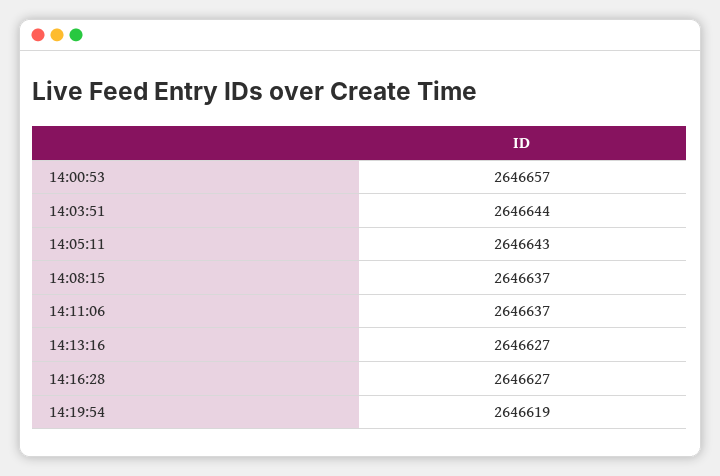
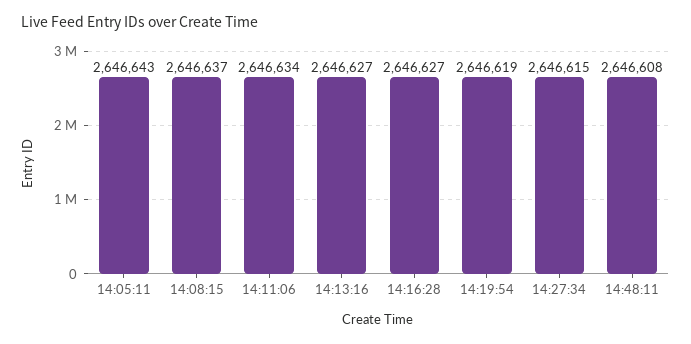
14:00:53: 2646657 -> none
14:03:51: 2646644 -> none
14:11:06: 2646637 -> 2646634
14:27:34: none -> 2646615
14:48:11: none -> 2646608

